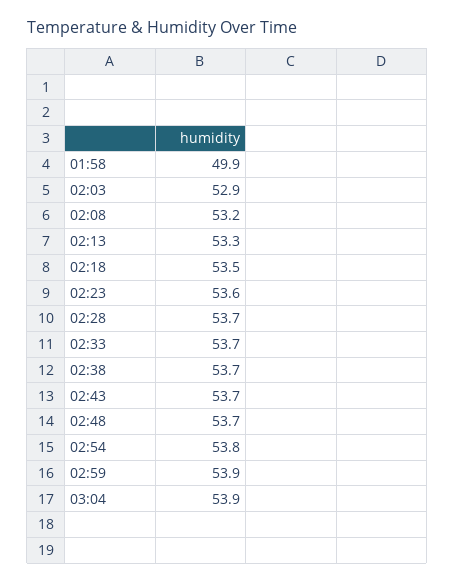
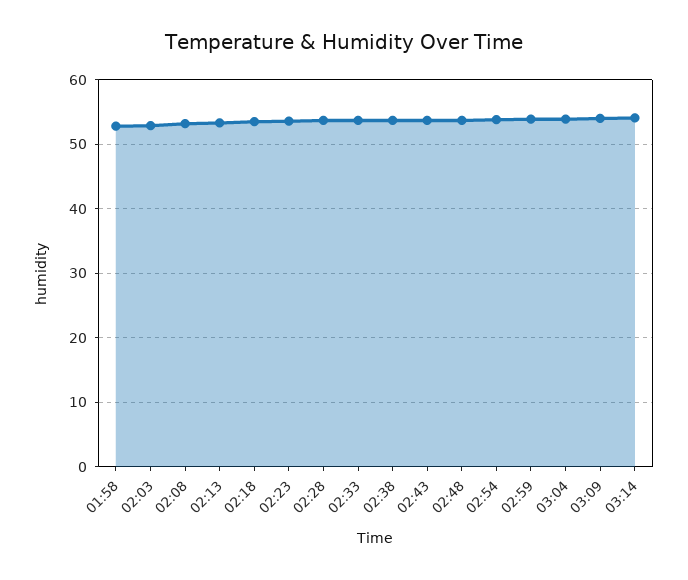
01:58: 49.9 -> 53
03:09: none -> 54
03:14: none -> 54

